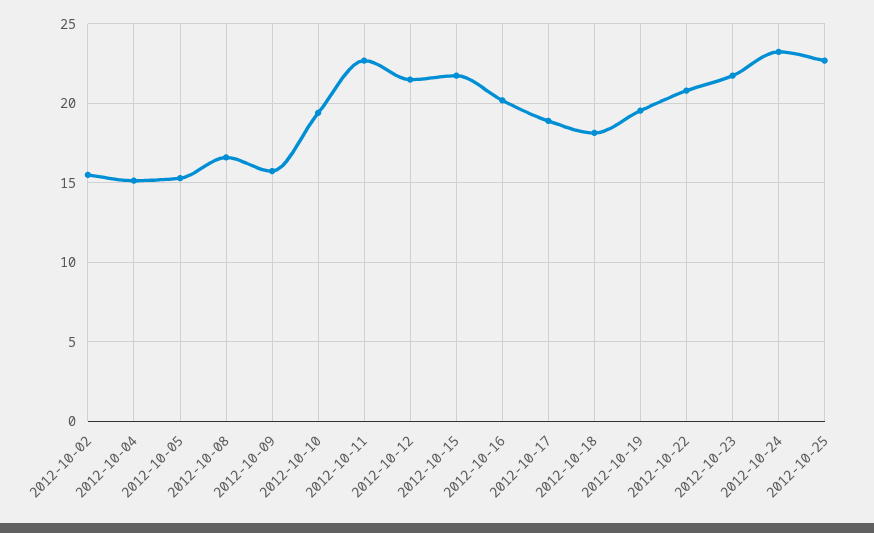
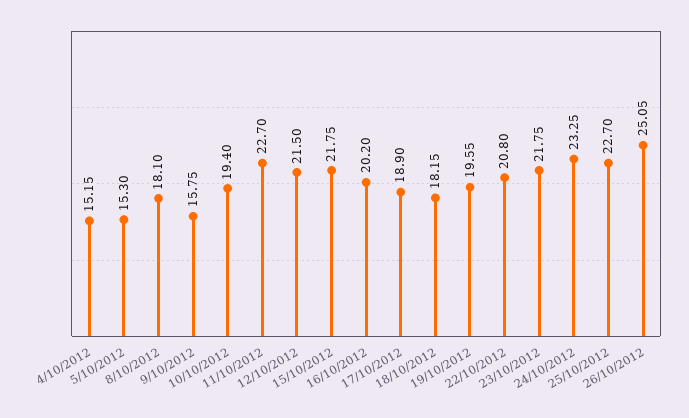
2012-10-02: 15.5 -> none
2012-10-08: 16.5 -> 18.1
26/10/2012: none -> 25.05

